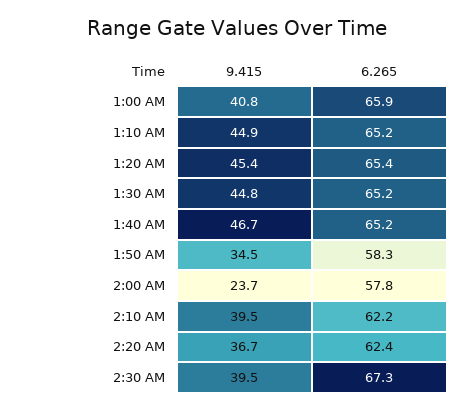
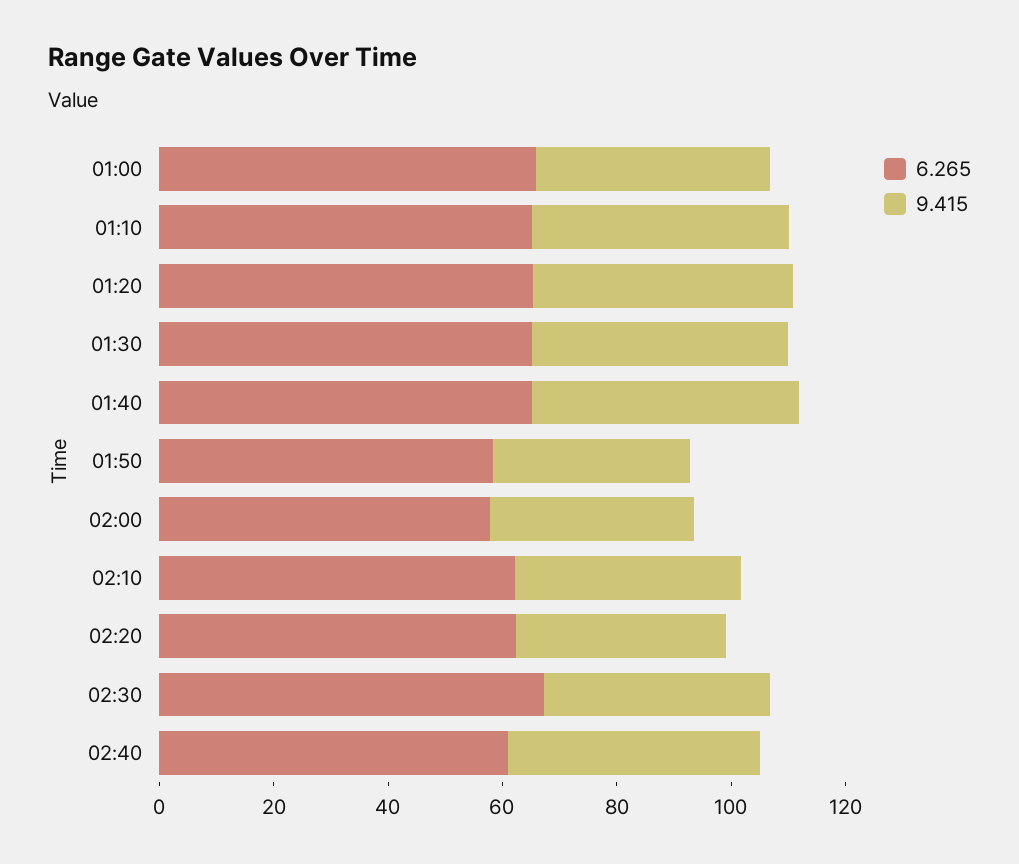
9.415, 2:00 AM: 23.7 -> 35
6.265, 02:40: none -> 60
9.415, 02:40: none -> 45

